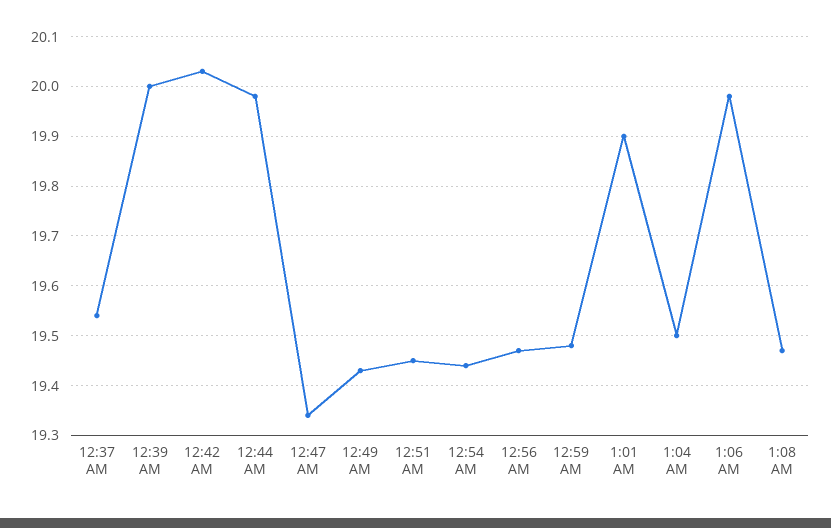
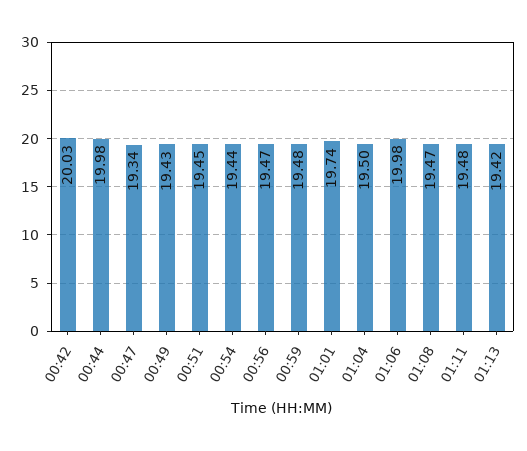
12:37 AM: 19.55 -> none
12:39 AM: 20 -> none
1:01 AM: 19.9 -> 19.74
01:11: none -> 19.48
01:13: none -> 19.42

